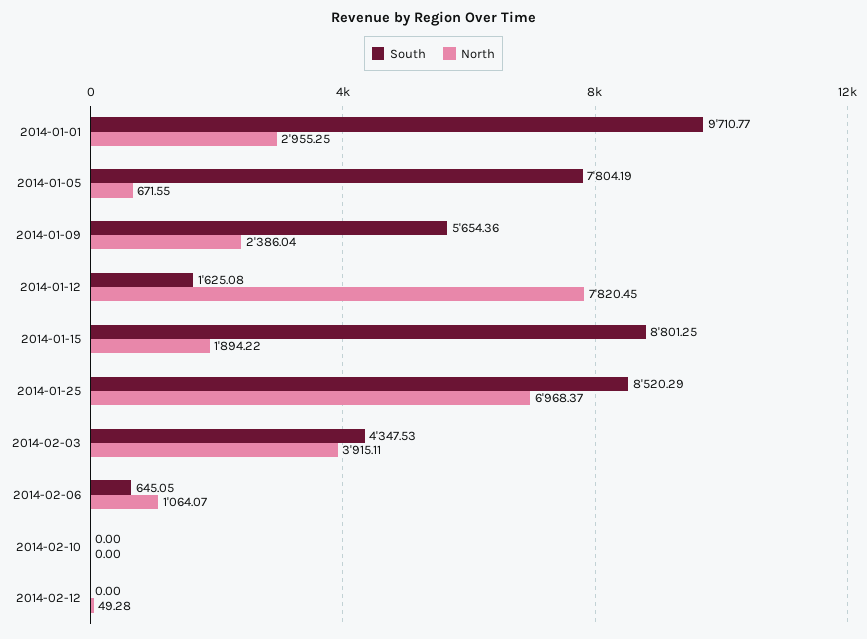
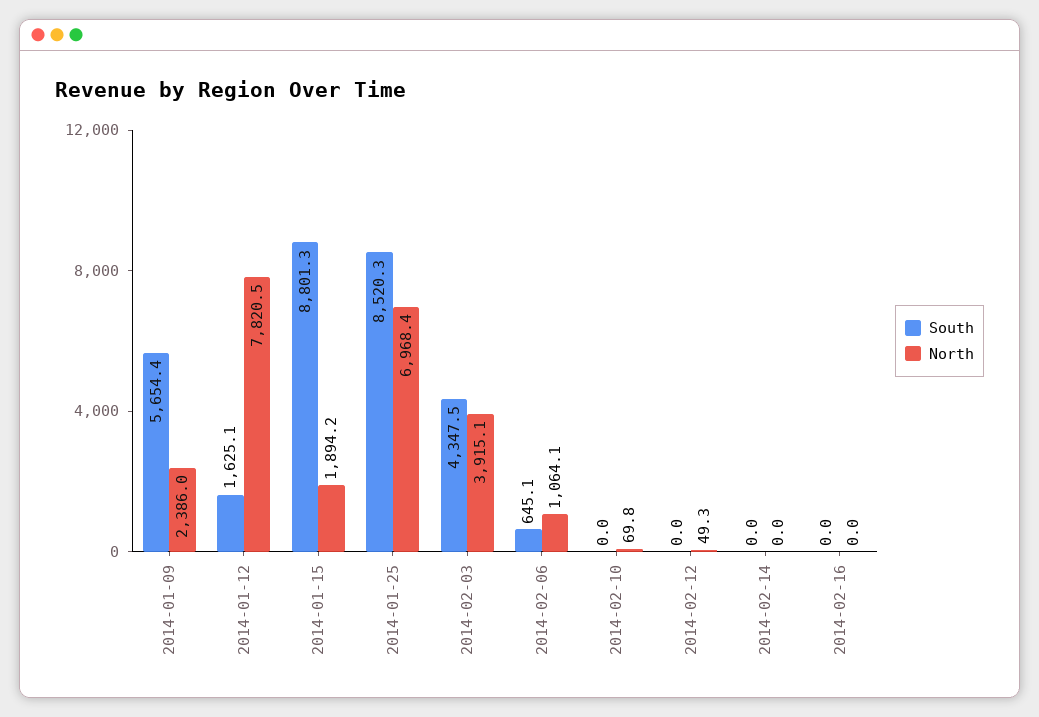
South, 2014-01-01: 9710.77 -> none
North, 2014-01-01: 2955.25 -> none
South, 2014-01-05: 7804.19 -> none
North, 2014-01-05: 671.55 -> none
North, 2014-02-10: 0 -> 69.8
South, 2014-02-14: none -> 0
North, 2014-02-14: none -> 0
South, 2014-02-16: none -> 0
North, 2014-02-16: none -> 0

